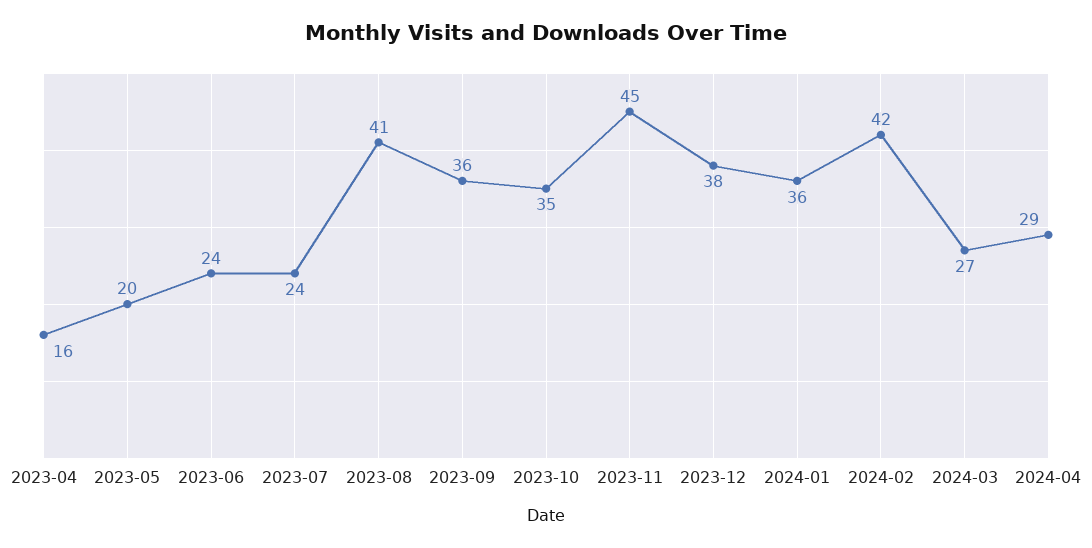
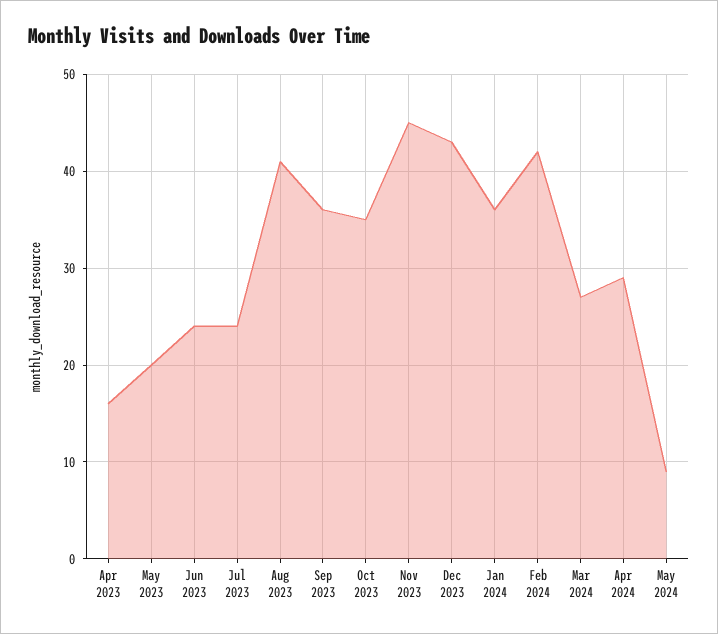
2023-12: 38 -> 43
May 2024: none -> 9

